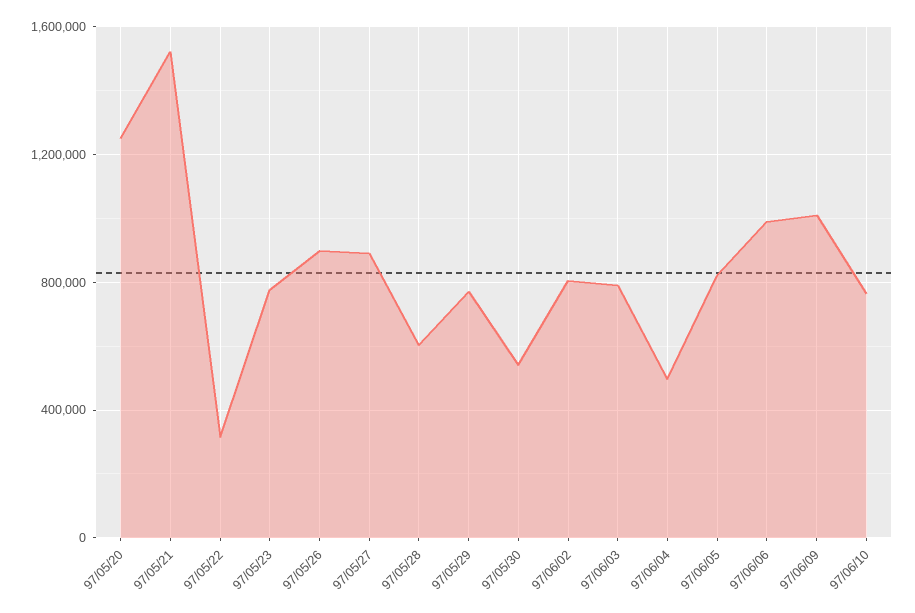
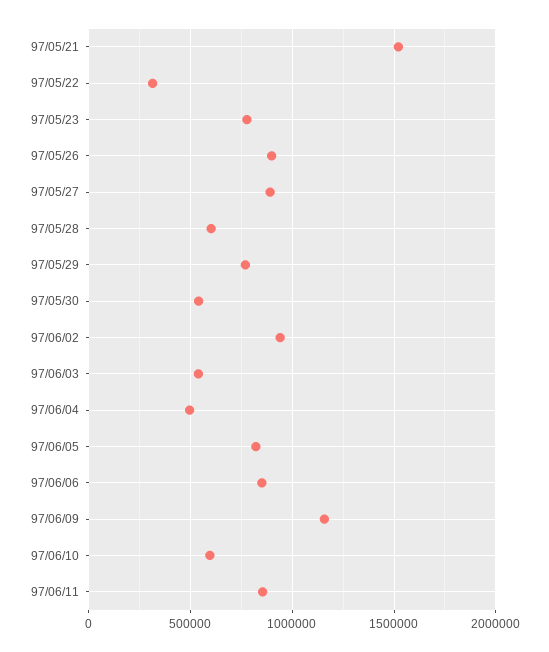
97/05/20: 1250000 -> none
97/06/02: 800000 -> 950000
97/06/03: 800000 -> 550000
97/06/06: 1000000 -> 850000
97/06/09: 1000000 -> 1150000
97/06/10: 750000 -> 600000
97/06/11: none -> 850000

